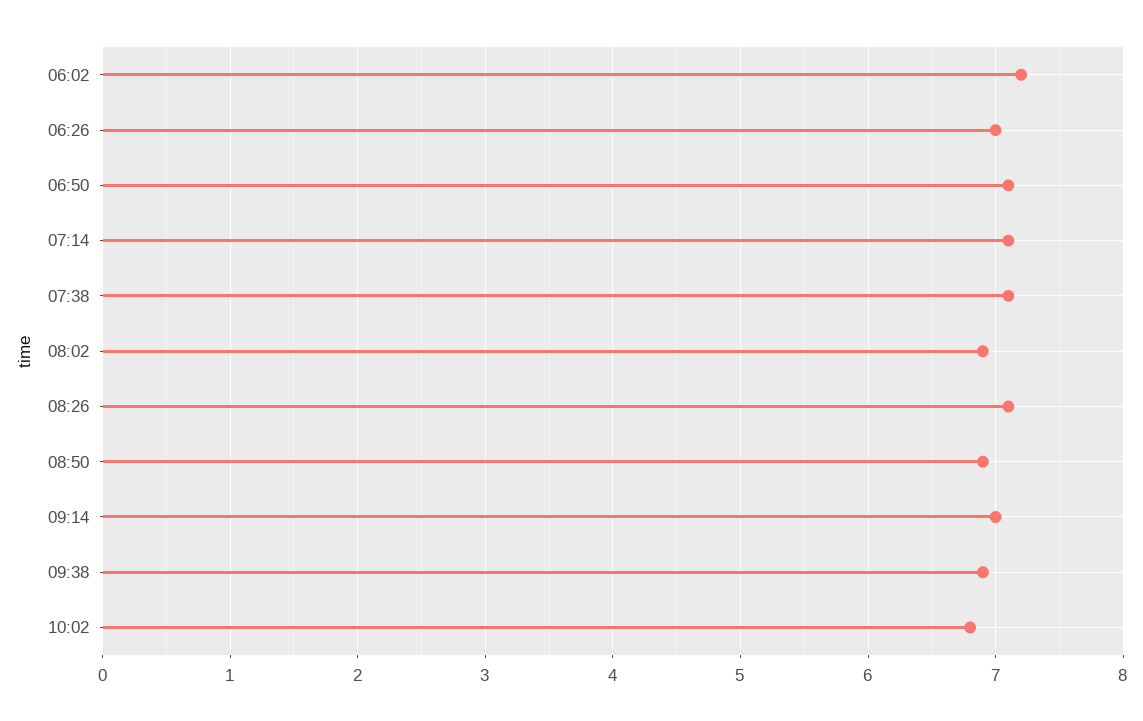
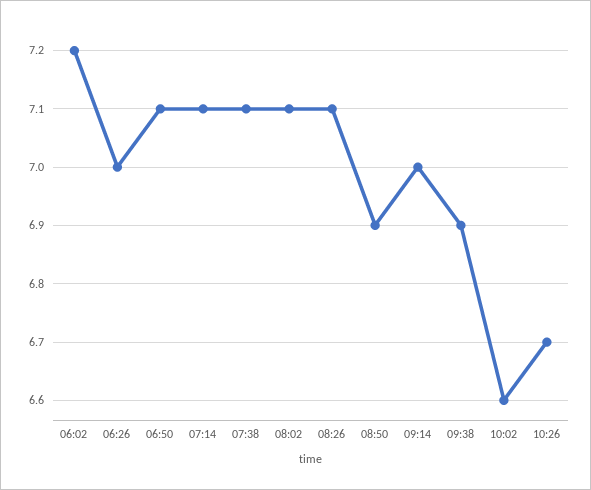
08:02: 6.9 -> 7.1
10:02: 6.8 -> 6.6
10:26: none -> 6.7

